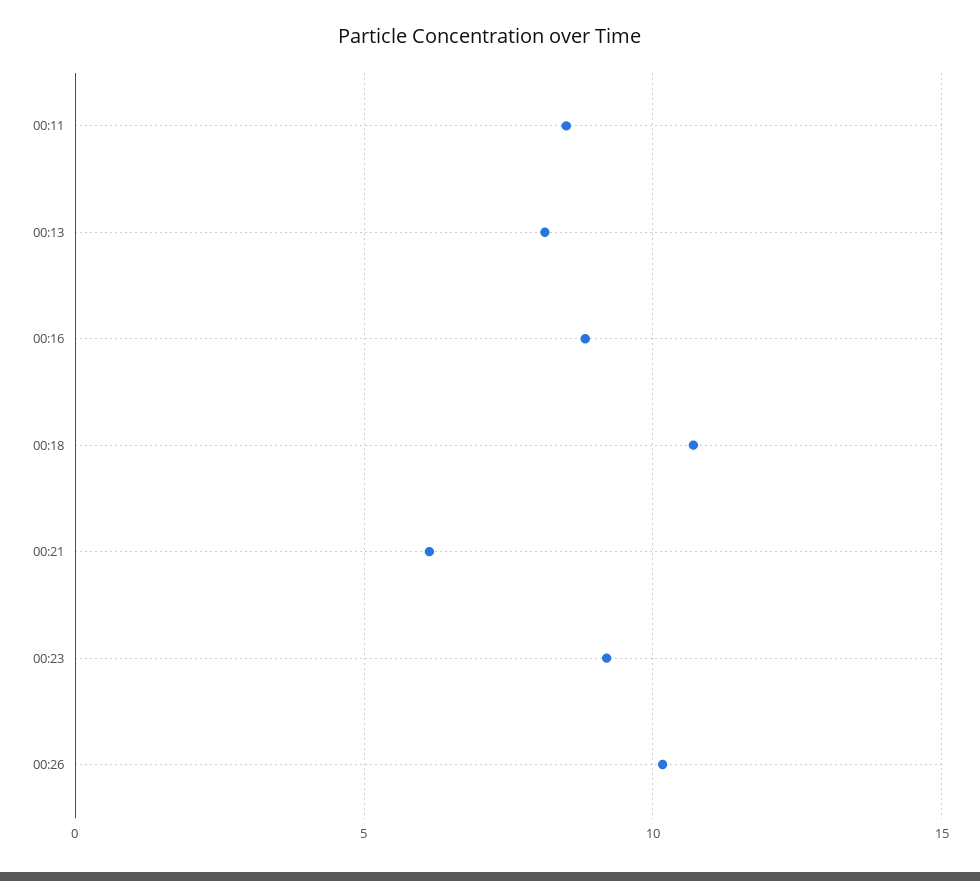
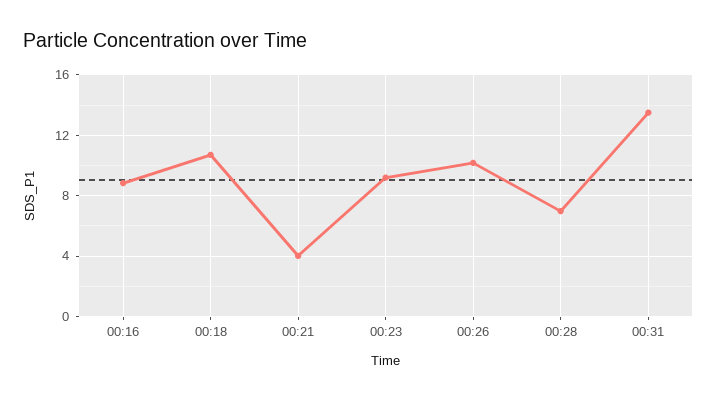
00:11: 8.5 -> none
00:13: 8 -> none
00:21: 6 -> 4
00:28: none -> 7
00:31: none -> 13.5

